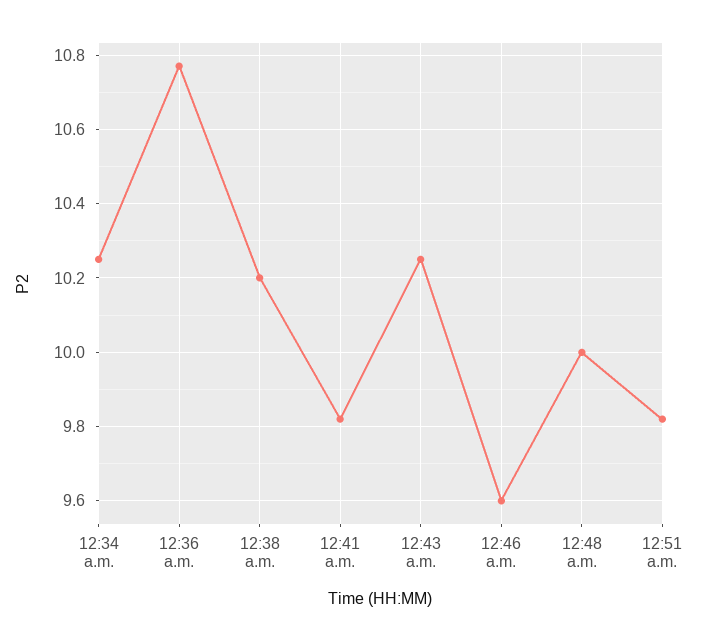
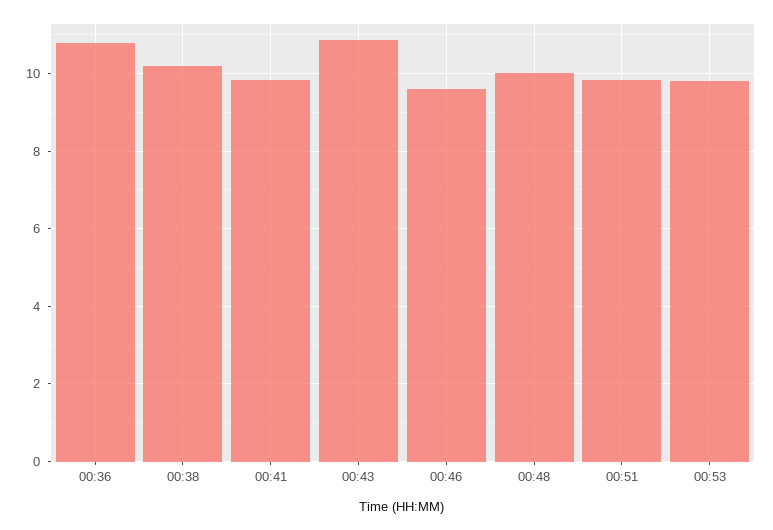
12:34 a.m.: 10.25 -> none
12:43 a.m.: 10.25 -> 10.8
00:53: none -> 9.8

